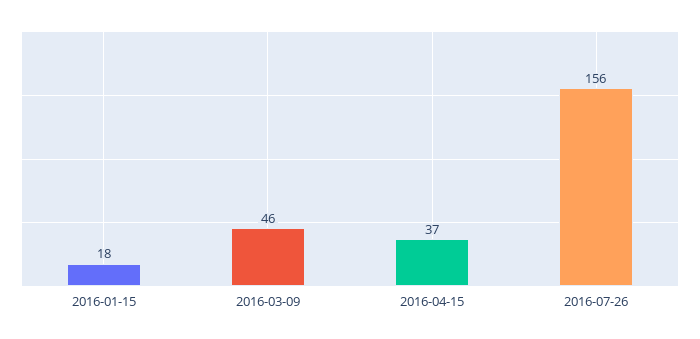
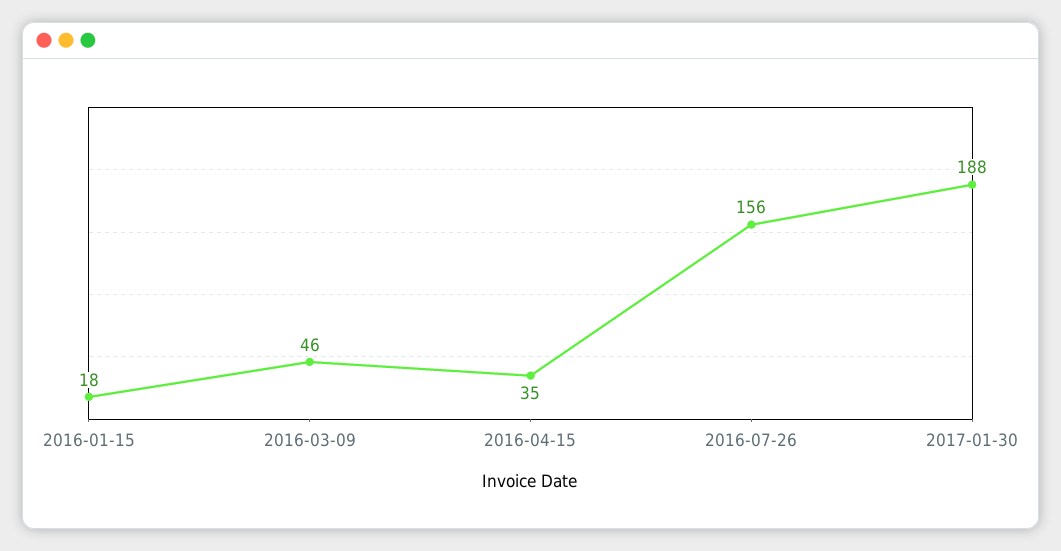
2016-04-15: 37 -> 35
2017-01-30: none -> 188

